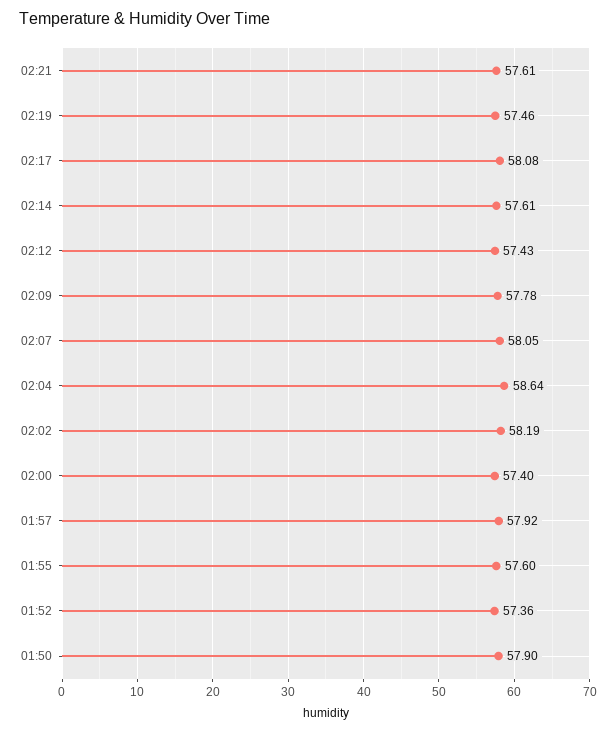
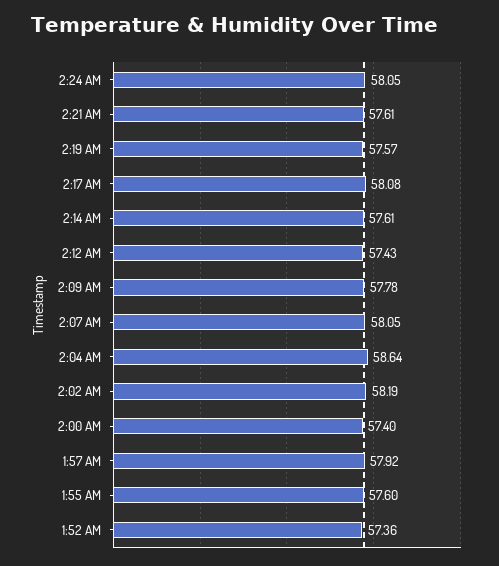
02:19: 57.46 -> 57.57
01:50: 57.9 -> none
2:24 AM: none -> 58.05

